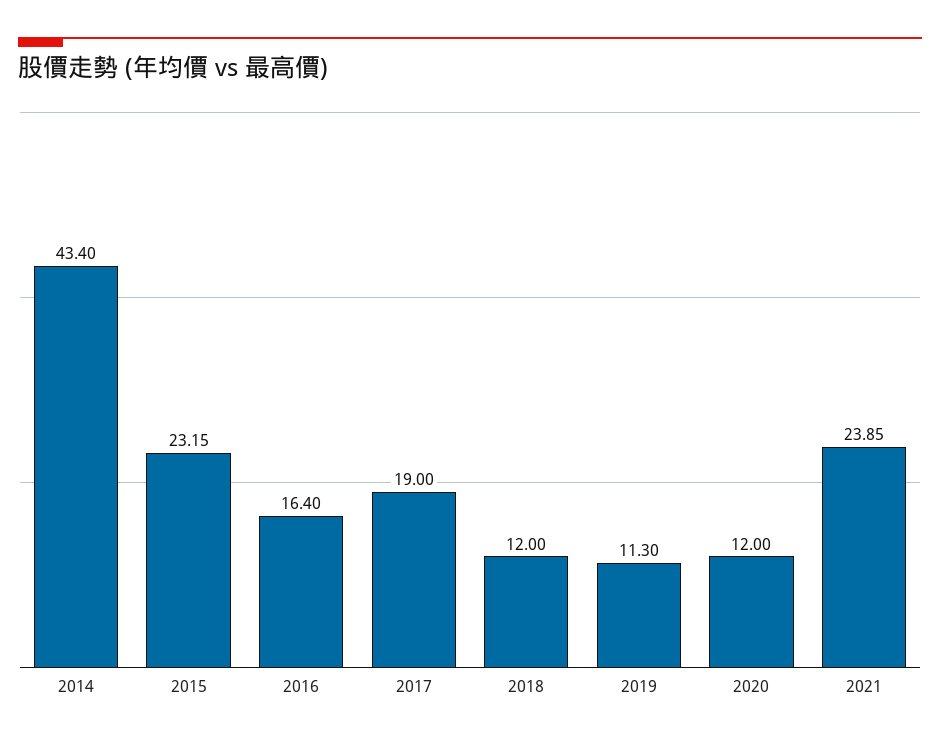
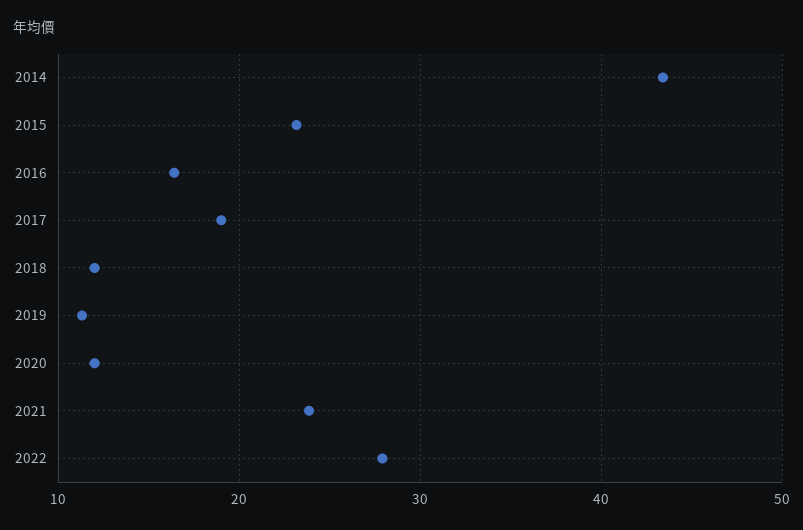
2022: none -> 28

